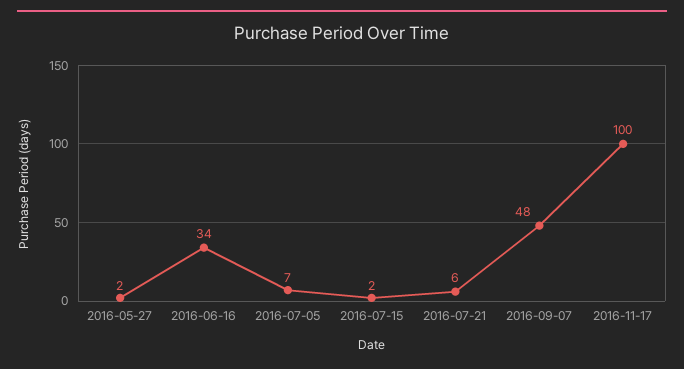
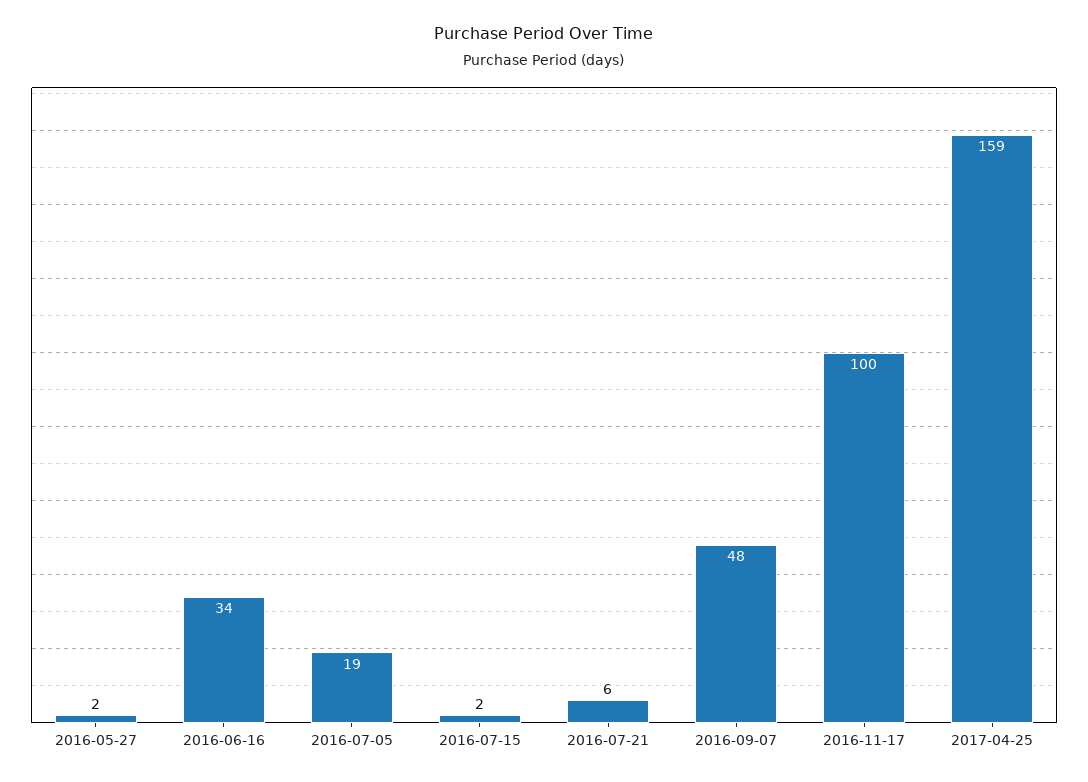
2016-07-05: 7 -> 19
2017-04-25: none -> 159

